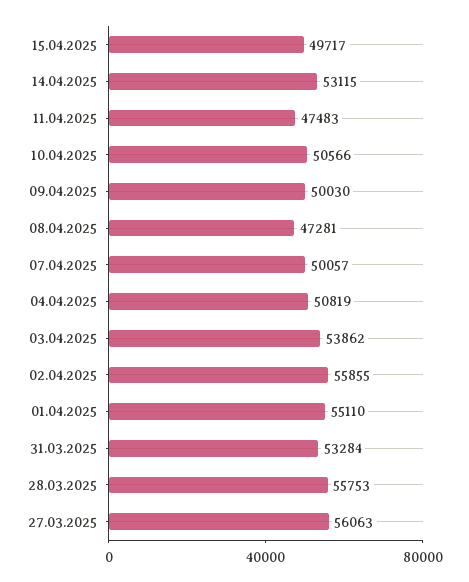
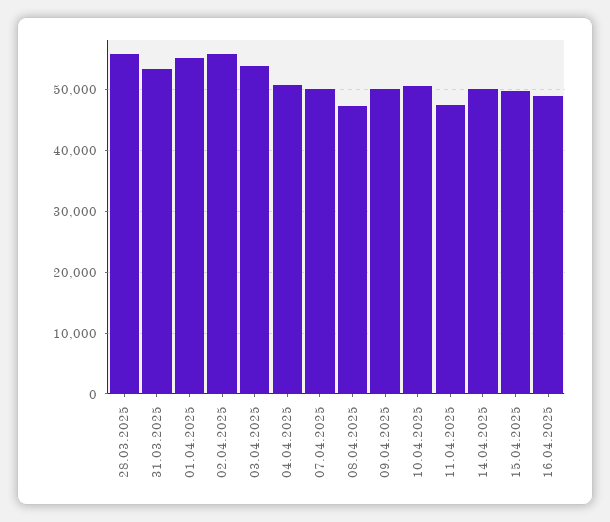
14.04.2025: 53115 -> 50000
27.03.2025: 56063 -> none
16.04.2025: none -> 49000

